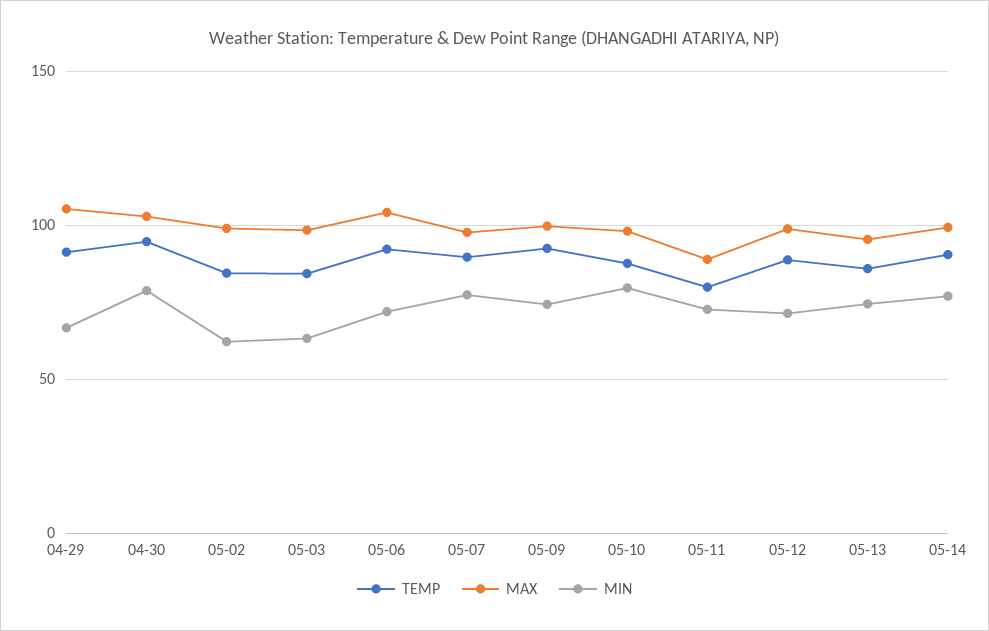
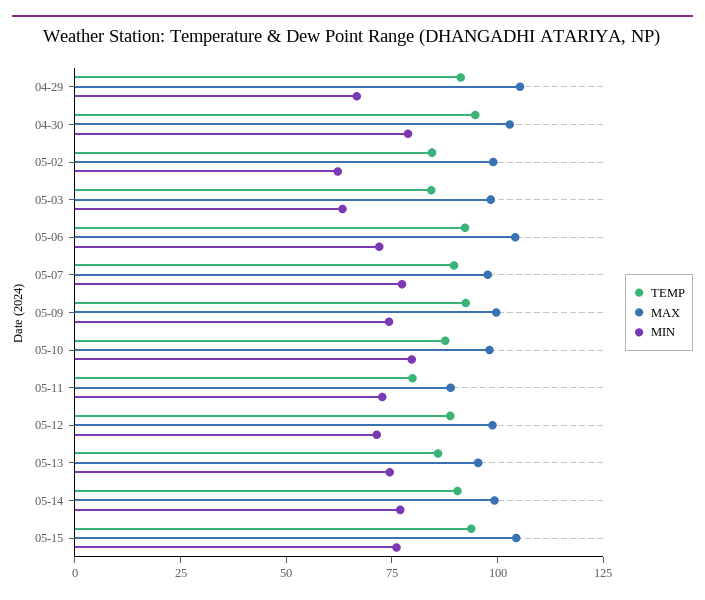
TEMP, 05-15: none -> 95
MAX, 05-15: none -> 105
MIN, 05-15: none -> 75

